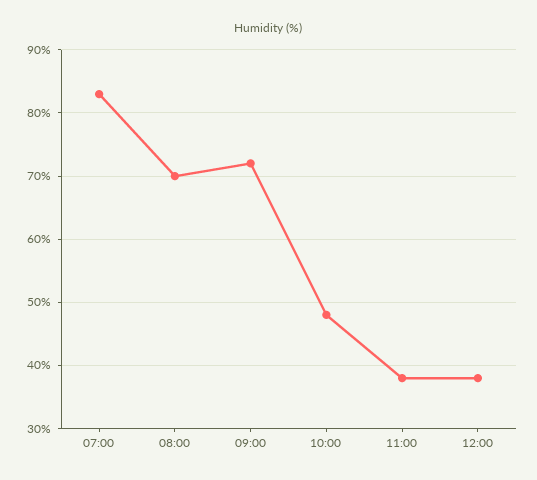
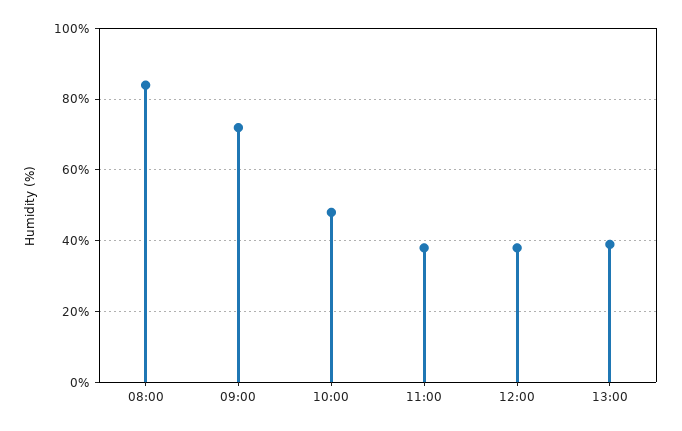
07:00: 83 -> none
08:00: 70 -> 85
13:00: none -> 40

